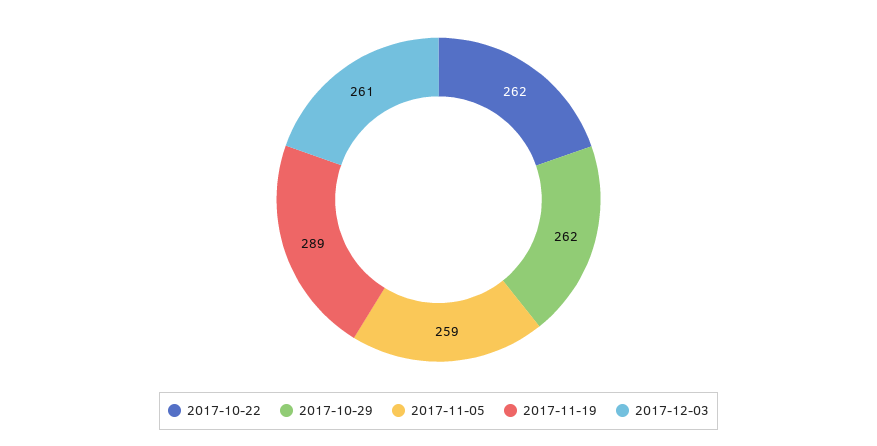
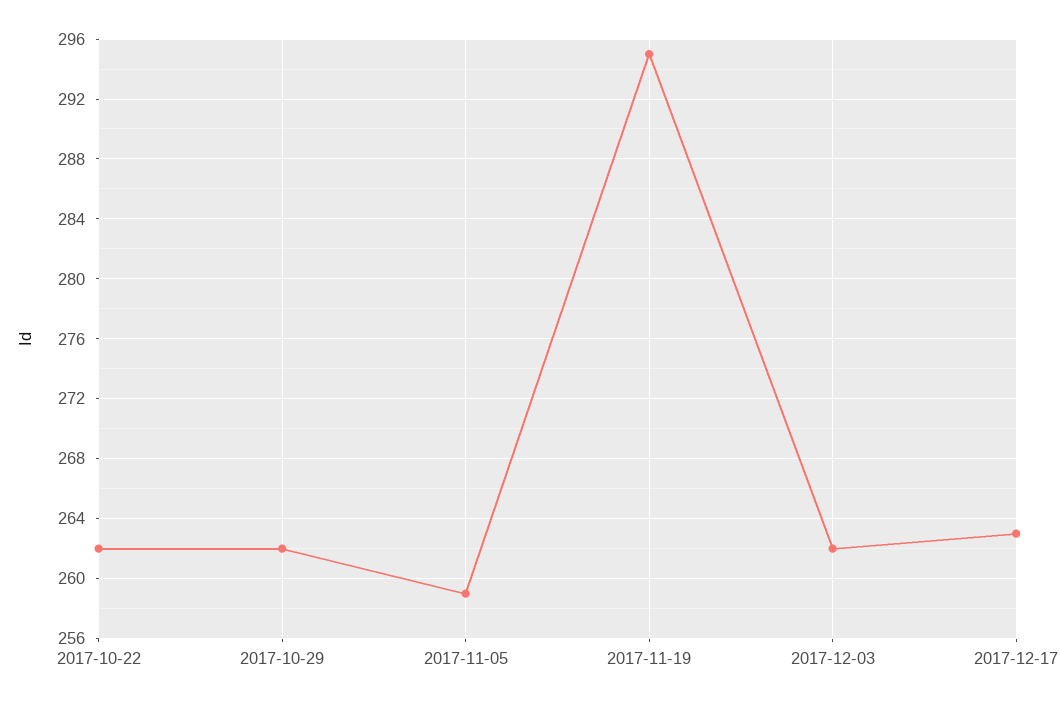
2017-11-19: 289 -> 295
2017-12-03: 261 -> 262
2017-12-17: none -> 263

